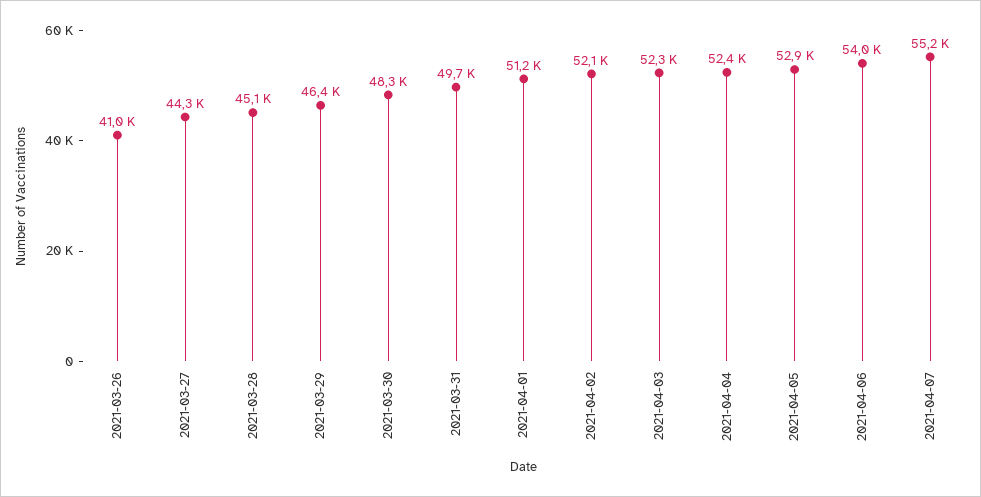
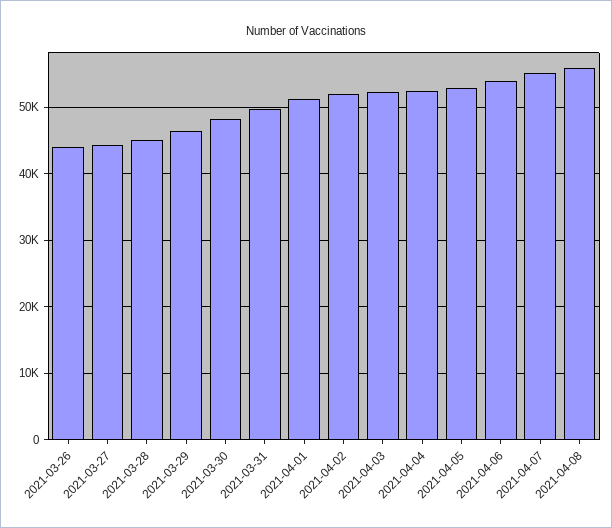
2021-03-26: 41000 -> 44000
2021-04-08: none -> 56000

